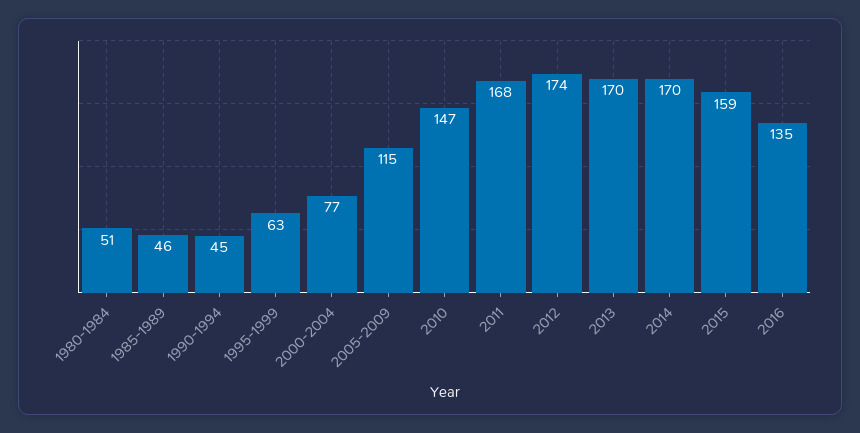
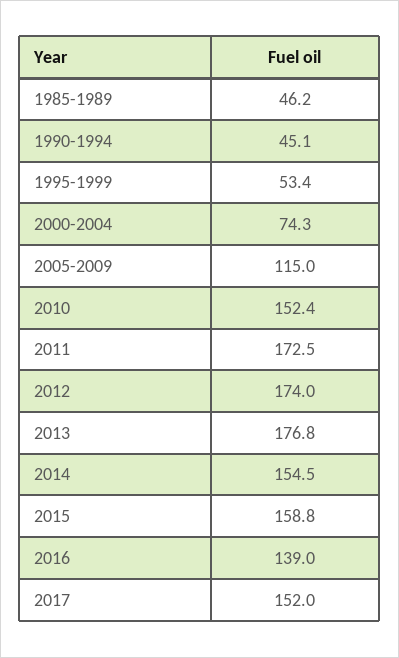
1980-1984: 51 -> none
1995-1999: 63 -> 53.4
2000-2004: 77 -> 74.3
2010: 147 -> 152.4
2011: 168 -> 172.5
2013: 170 -> 176.8
2014: 170 -> 154.5
2016: 135 -> 139
2017: none -> 152

